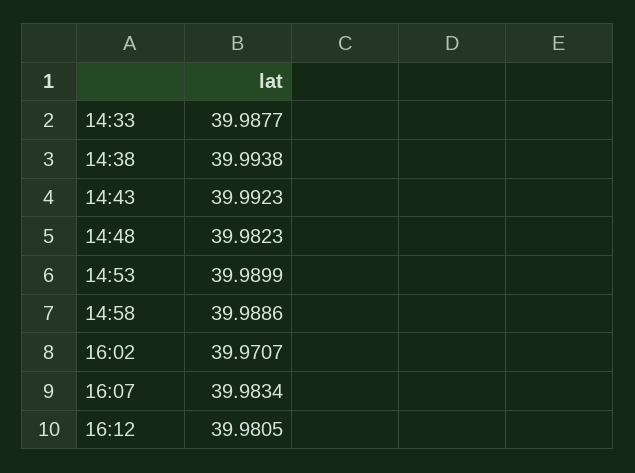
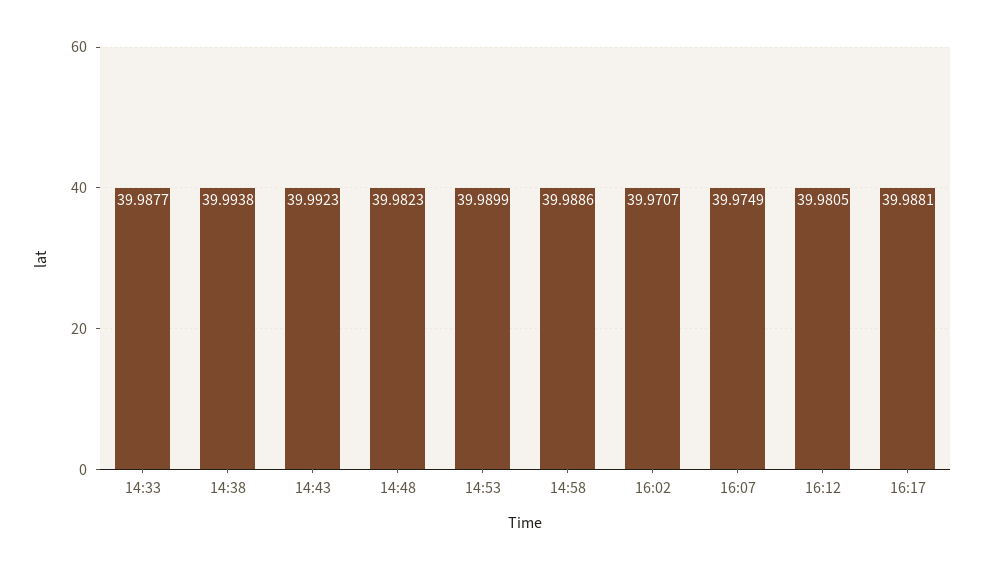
16:07: 39.9834 -> 39.9749
16:17: none -> 39.9881

